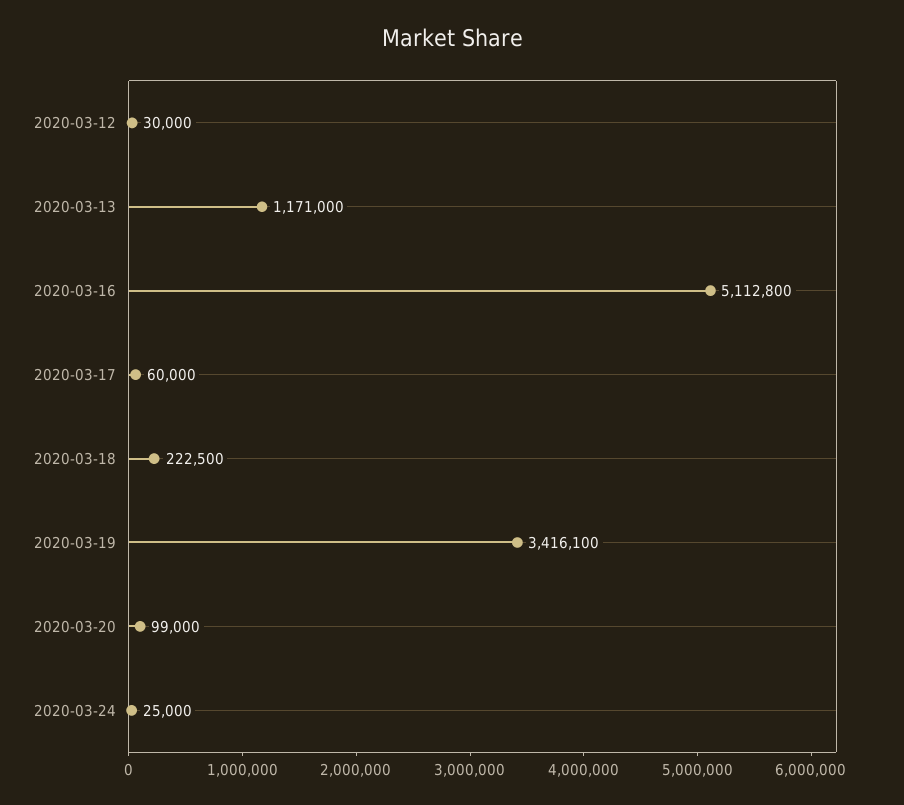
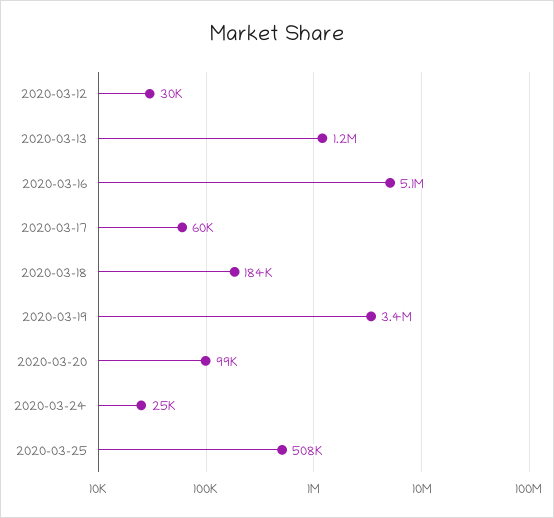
2020-03-18: 222500 -> 184000
2020-03-25: none -> 508000

